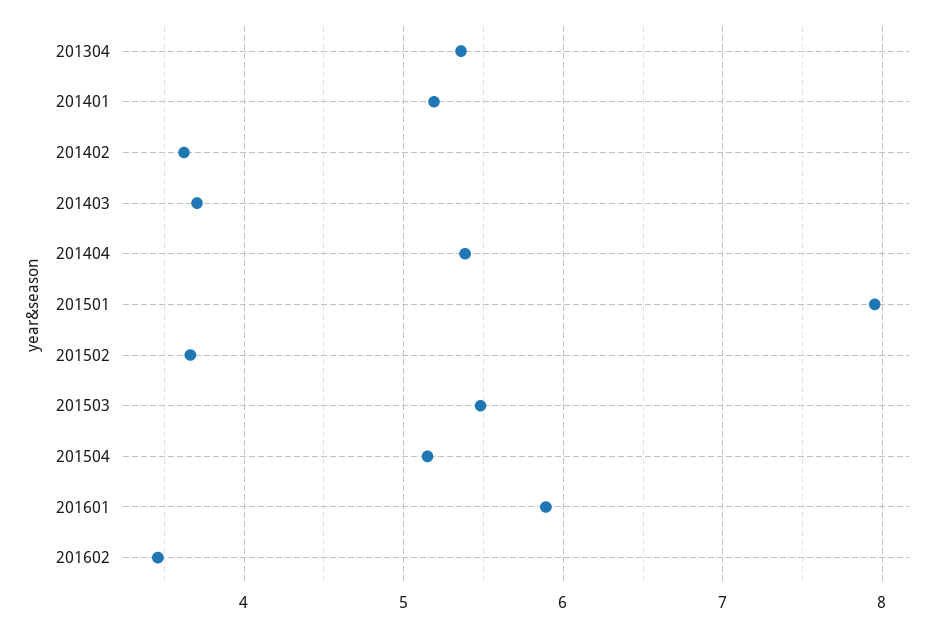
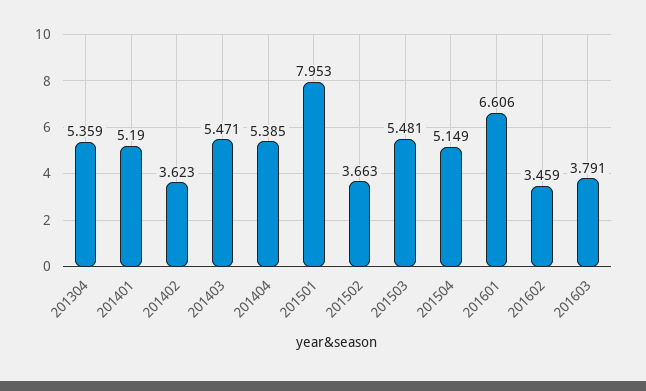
201403: 3.7 -> 5.471
201601: 5.9 -> 6.606
201603: none -> 3.791

